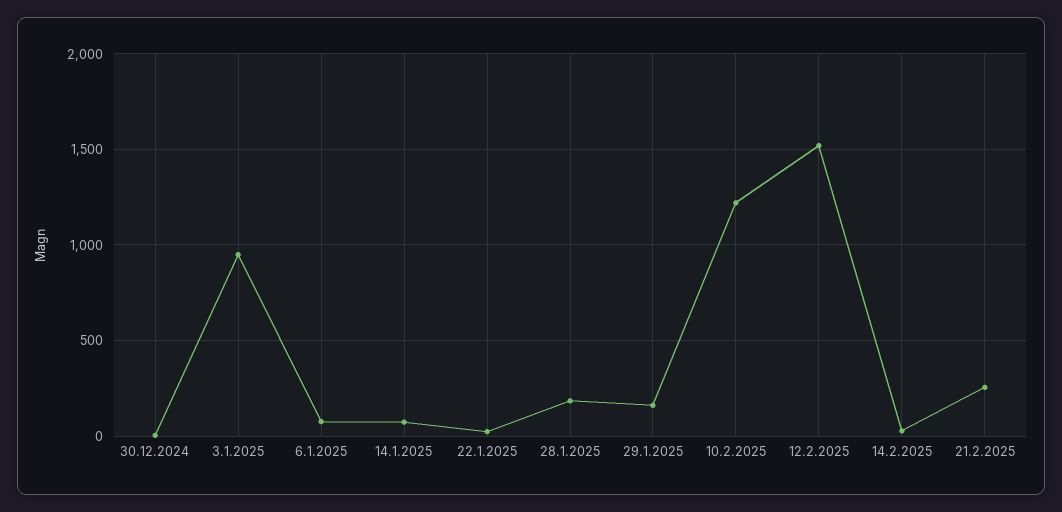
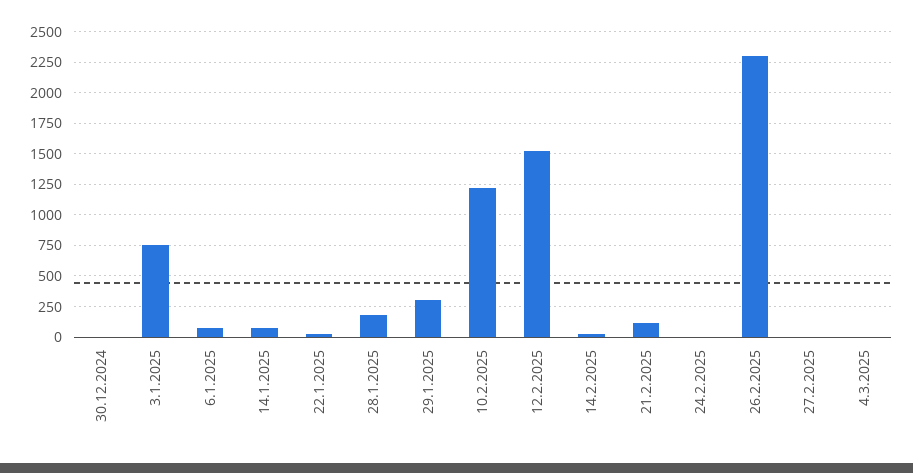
3.1.2025: 950 -> 750
29.1.2025: 150 -> 300
21.2.2025: 250 -> 100
24.2.2025: none -> 0
26.2.2025: none -> 2300
27.2.2025: none -> 0
4.3.2025: none -> 0

